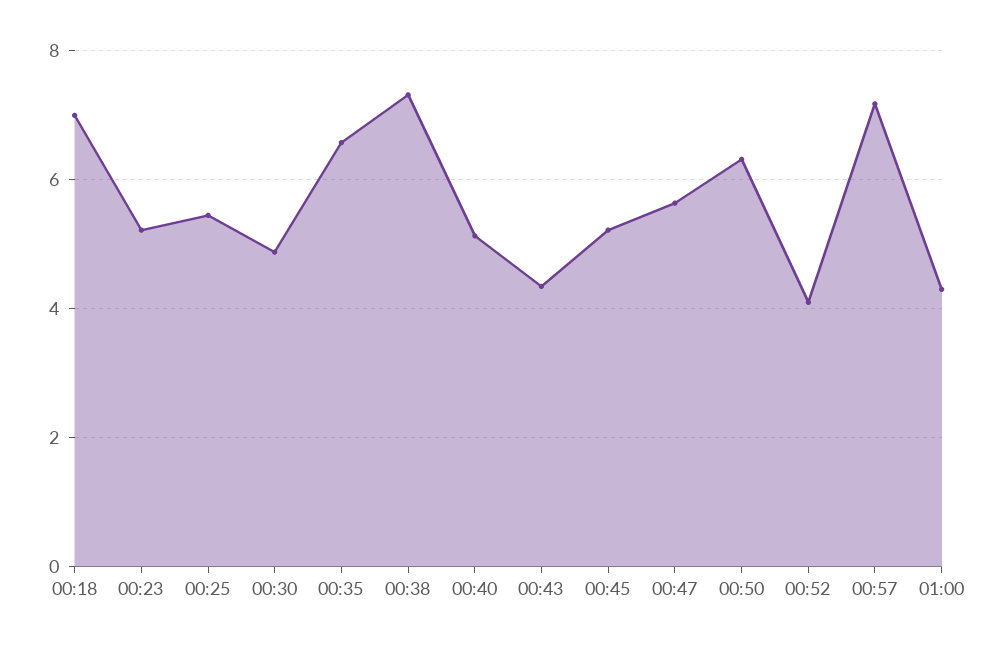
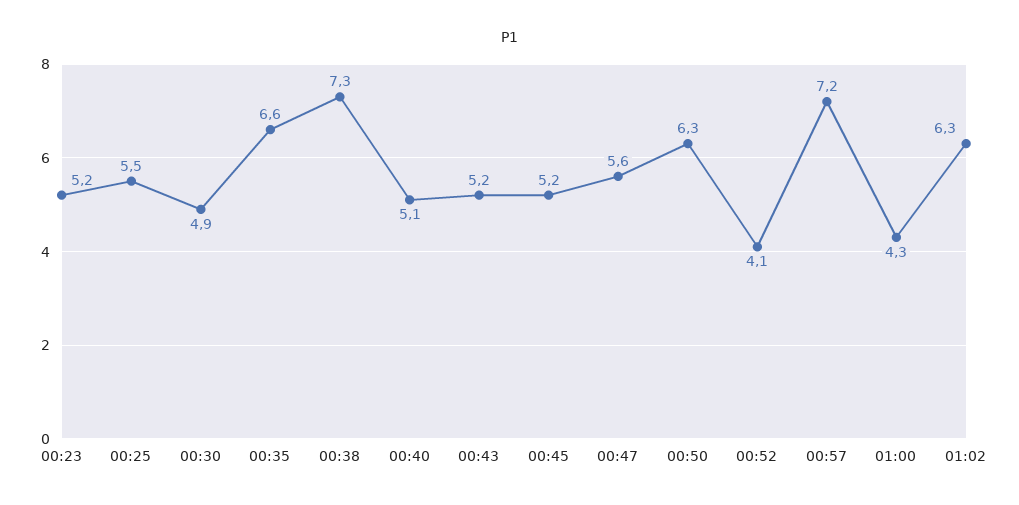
00:18: 7 -> none
00:43: 4.4 -> 5.2
01:02: none -> 6.3

